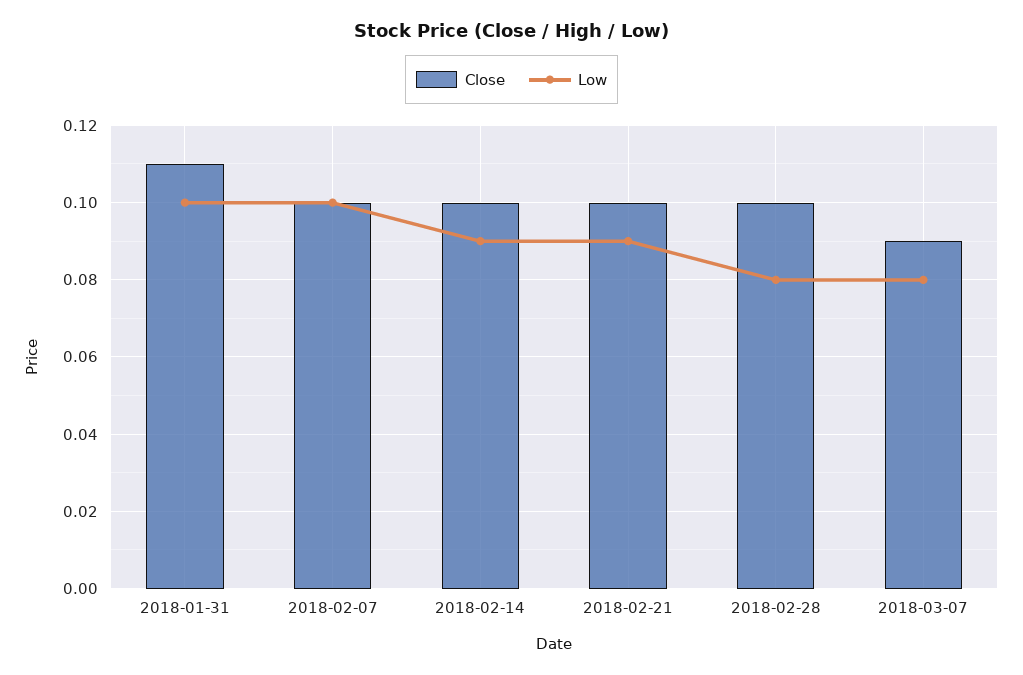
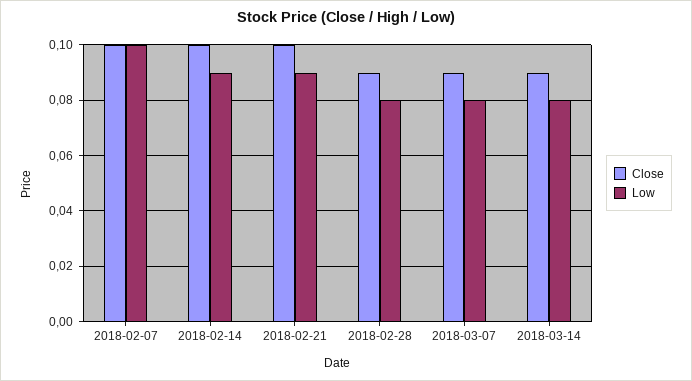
Close, 2018-01-31: 0.11 -> none
Low, 2018-01-31: 0.1 -> none
Close, 2018-02-28: 0.1 -> 0.09
Close, 2018-03-14: none -> 0.09
Low, 2018-03-14: none -> 0.08

